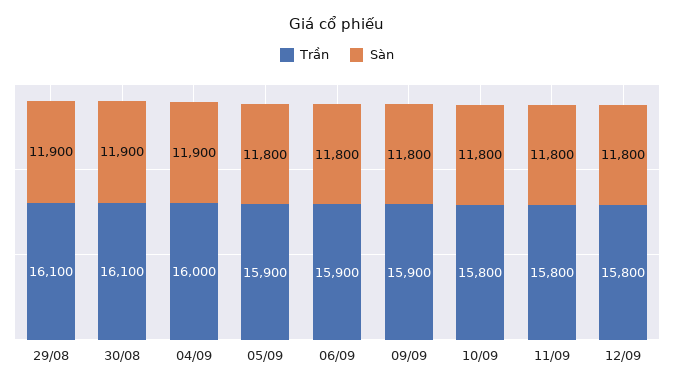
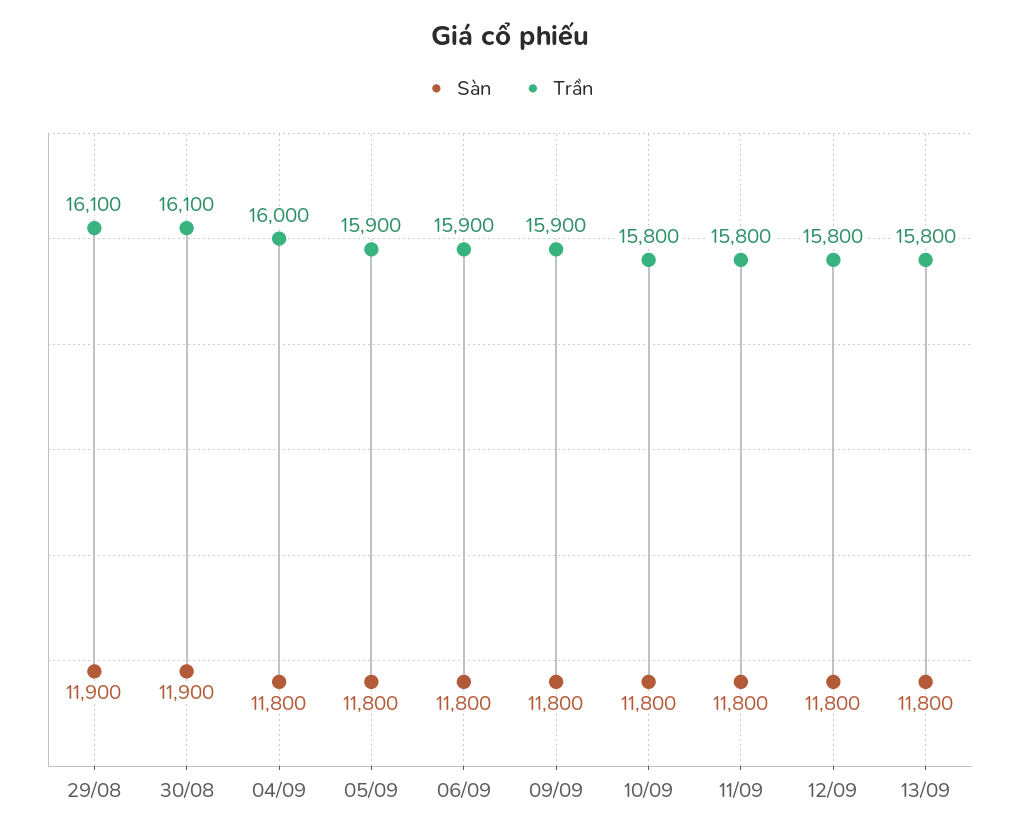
Sàn, 04/09: 11900 -> 11800
Sàn, 13/09: none -> 11800
Trần, 13/09: none -> 15800

